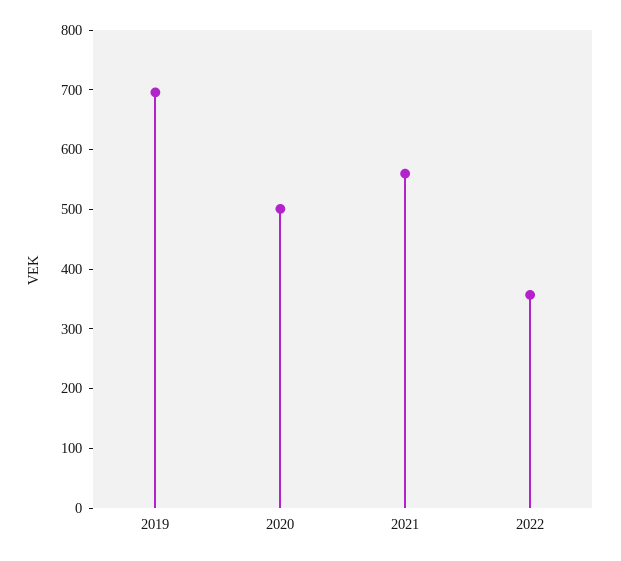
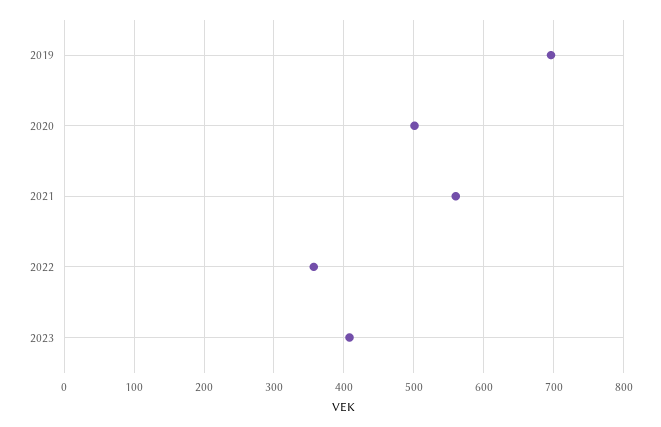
2023: none -> 410

